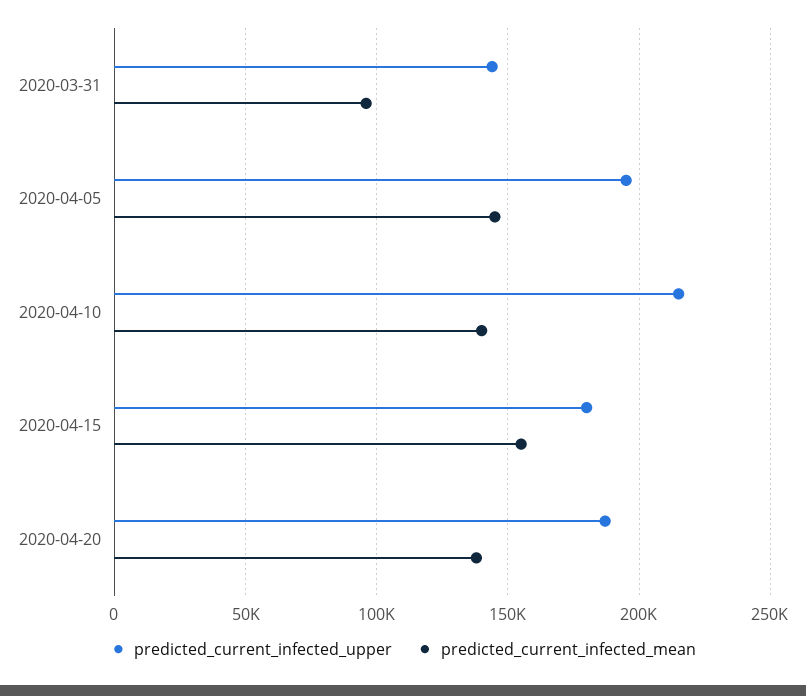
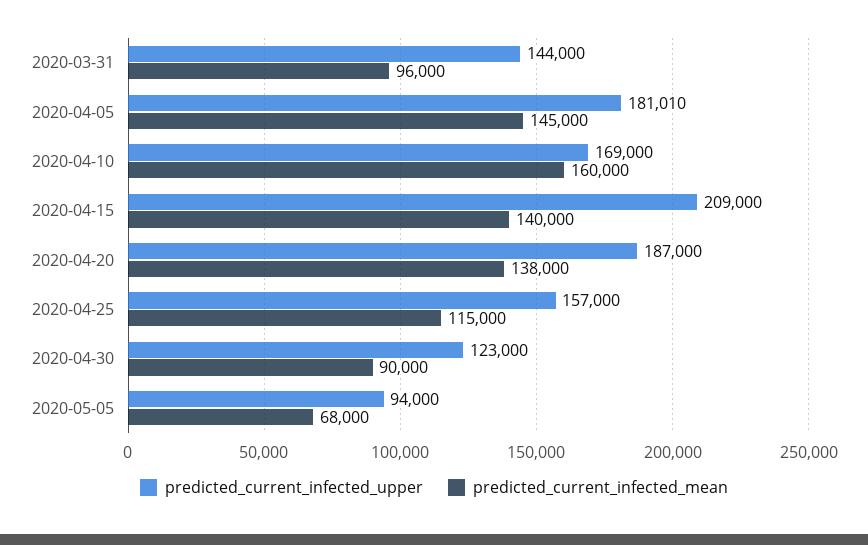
predicted_current_infected_upper, 2020-04-05: 195000 -> 181010
predicted_current_infected_upper, 2020-04-10: 215000 -> 169000
predicted_current_infected_mean, 2020-04-10: 140000 -> 160000
predicted_current_infected_upper, 2020-04-15: 180000 -> 209000
predicted_current_infected_mean, 2020-04-15: 155000 -> 140000
predicted_current_infected_upper, 2020-04-25: none -> 157000
predicted_current_infected_mean, 2020-04-25: none -> 115000
predicted_current_infected_upper, 2020-04-30: none -> 123000
predicted_current_infected_mean, 2020-04-30: none -> 90000
predicted_current_infected_upper, 2020-05-05: none -> 94000
predicted_current_infected_mean, 2020-05-05: none -> 68000

